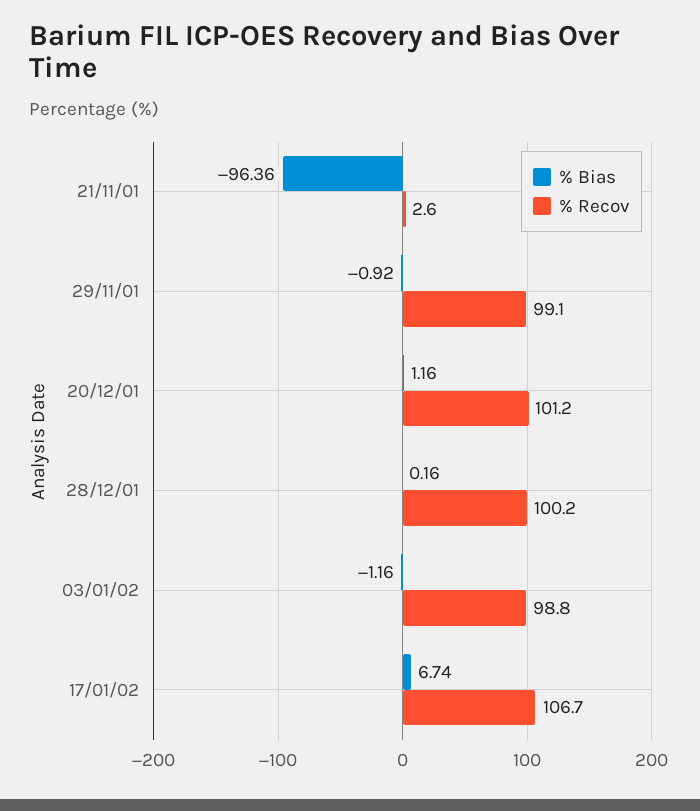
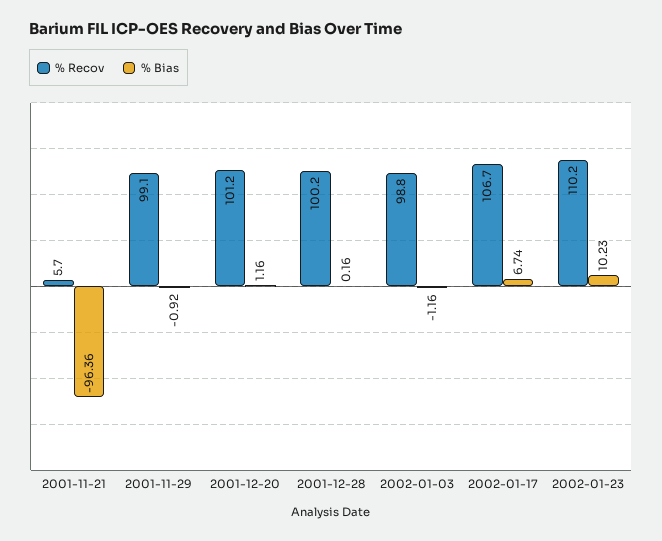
% Recov, 21/11/01: 2.6 -> 5.7
% Recov, 2002-01-23: none -> 110.2
% Bias, 2002-01-23: none -> 10.23

